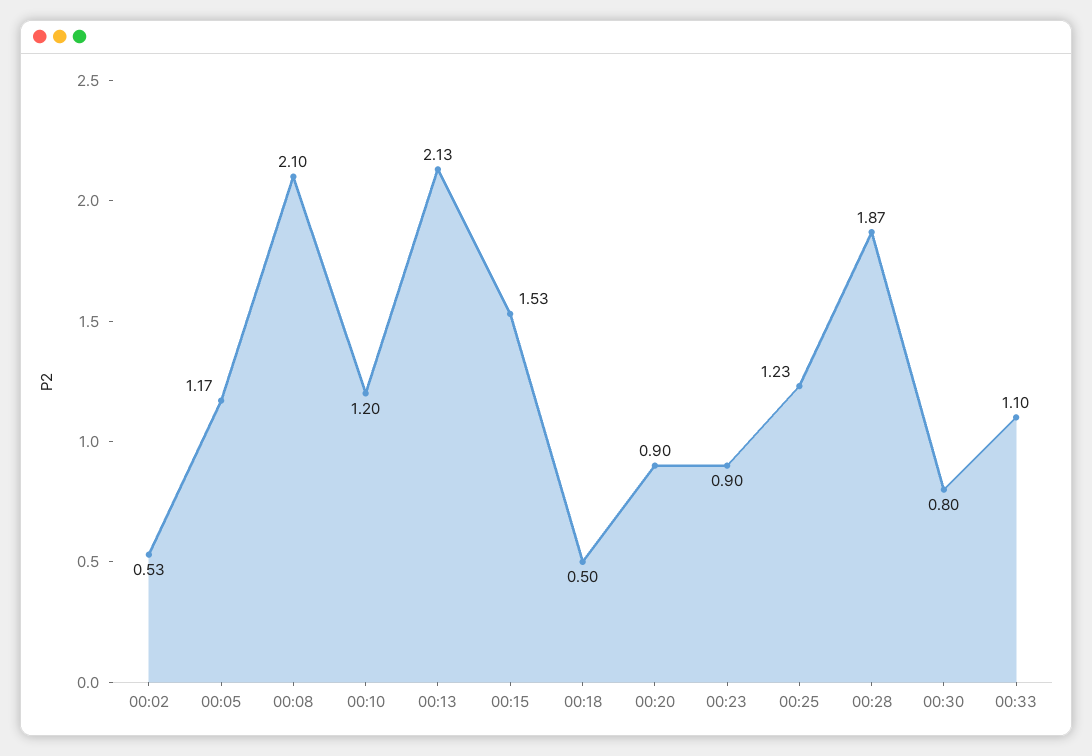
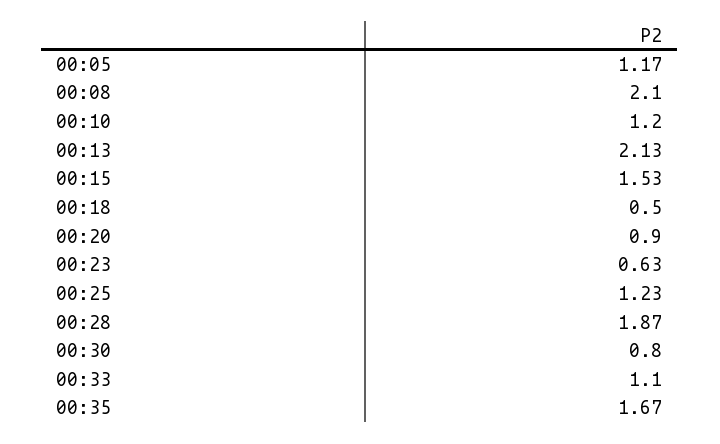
00:02: 0.53 -> none
00:23: 0.9 -> 0.63
00:35: none -> 1.67

